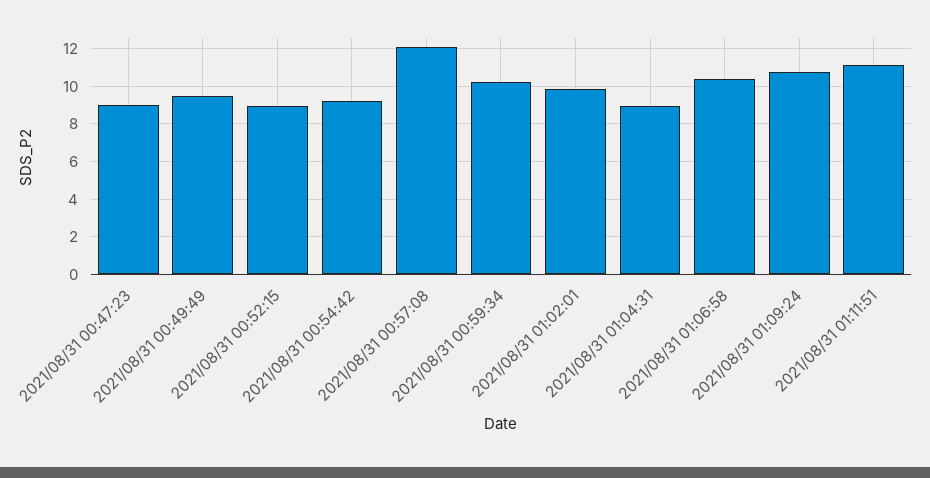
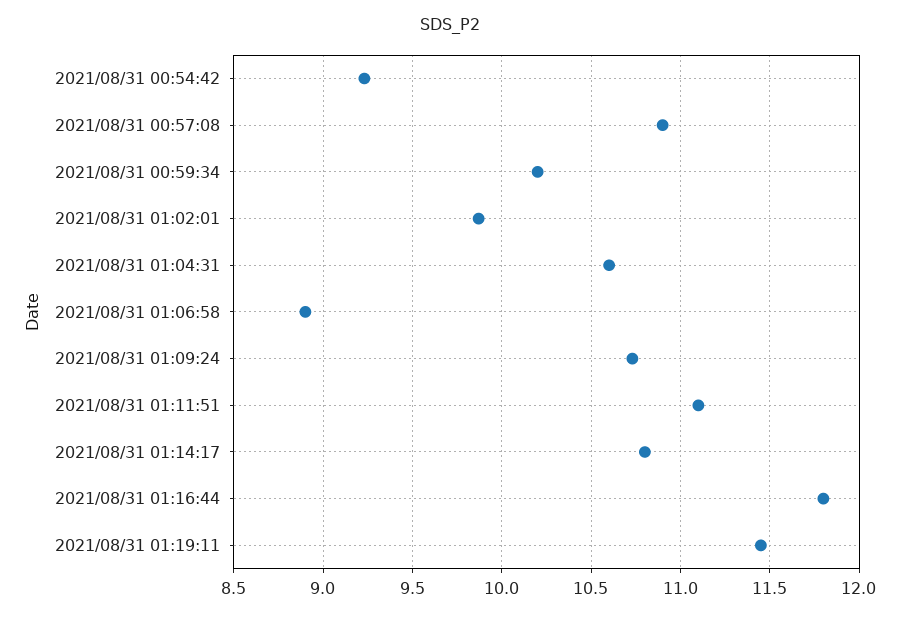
2021/08/31 00:47:23: 9 -> none
2021/08/31 00:49:49: 9.5 -> none
2021/08/31 00:52:15: 9 -> none
2021/08/31 00:57:08: 12 -> 10.9
2021/08/31 01:04:31: 9 -> 10.6
2021/08/31 01:06:58: 10.5 -> 8.9
2021/08/31 01:14:17: none -> 10.8
2021/08/31 01:16:44: none -> 11.8
2021/08/31 01:19:11: none -> 11.45

